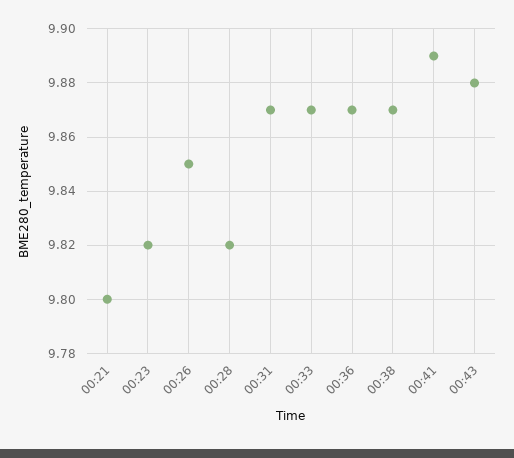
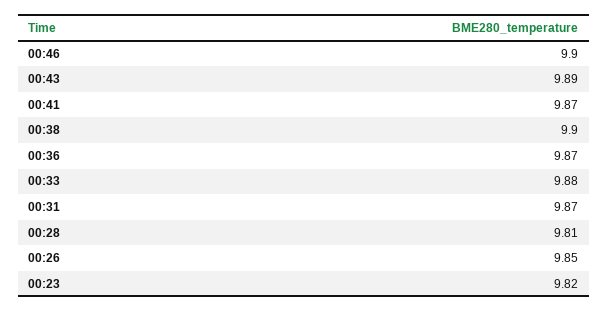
00:21: 9.8 -> none
00:28: 9.82 -> 9.81
00:33: 9.87 -> 9.88
00:38: 9.87 -> 9.9
00:41: 9.89 -> 9.87
00:43: 9.88 -> 9.89
00:46: none -> 9.9

